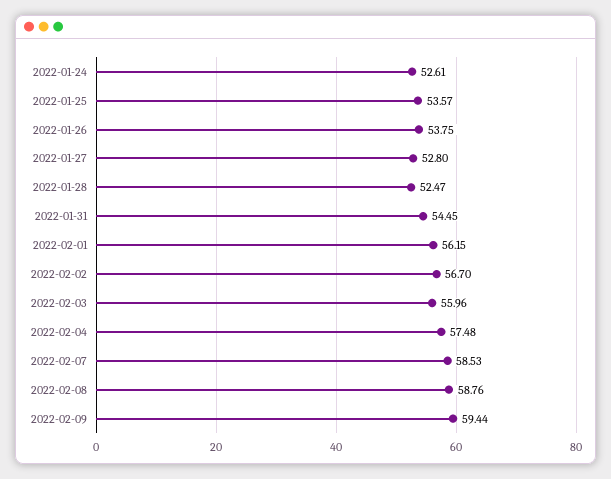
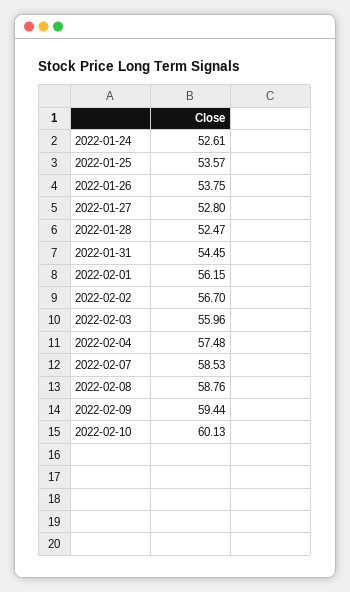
2022-02-10: none -> 60.13

